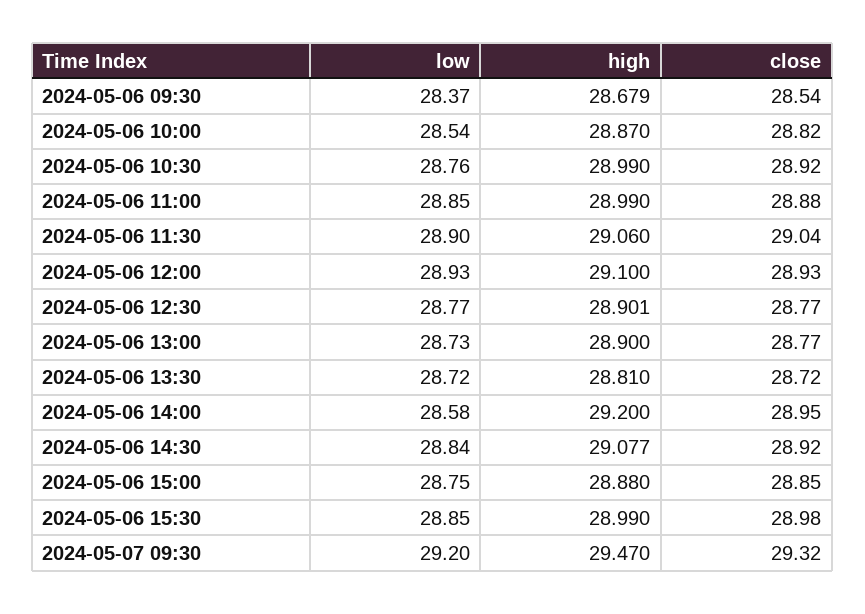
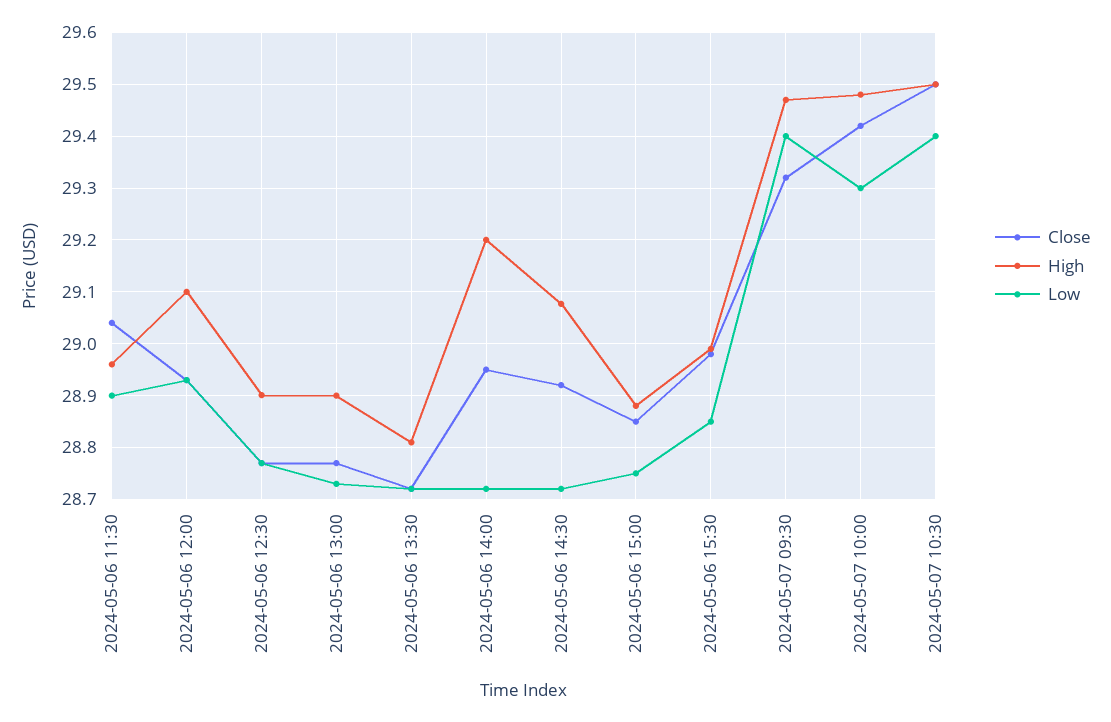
low, 2024-05-06 09:30: 28.37 -> none
high, 2024-05-06 09:30: 28.679 -> none
close, 2024-05-06 09:30: 28.54 -> none
low, 2024-05-06 10:00: 28.54 -> none
high, 2024-05-06 10:00: 28.87 -> none
close, 2024-05-06 10:00: 28.82 -> none
low, 2024-05-06 10:30: 28.76 -> none
high, 2024-05-06 10:30: 28.99 -> none
close, 2024-05-06 10:30: 28.92 -> none
low, 2024-05-06 11:00: 28.85 -> none
high, 2024-05-06 11:00: 28.99 -> none
close, 2024-05-06 11:00: 28.88 -> none
high, 2024-05-06 11:30: 29.06 -> 28.96
low, 2024-05-06 14:00: 28.58 -> 28.72
low, 2024-05-06 14:30: 28.84 -> 28.72
low, 2024-05-07 09:30: 29.2 -> 29.4
close, 2024-05-07 10:00: none -> 29.42
high, 2024-05-07 10:00: none -> 29.48
low, 2024-05-07 10:00: none -> 29.3
close, 2024-05-07 10:30: none -> 29.5
high, 2024-05-07 10:30: none -> 29.5
low, 2024-05-07 10:30: none -> 29.4

